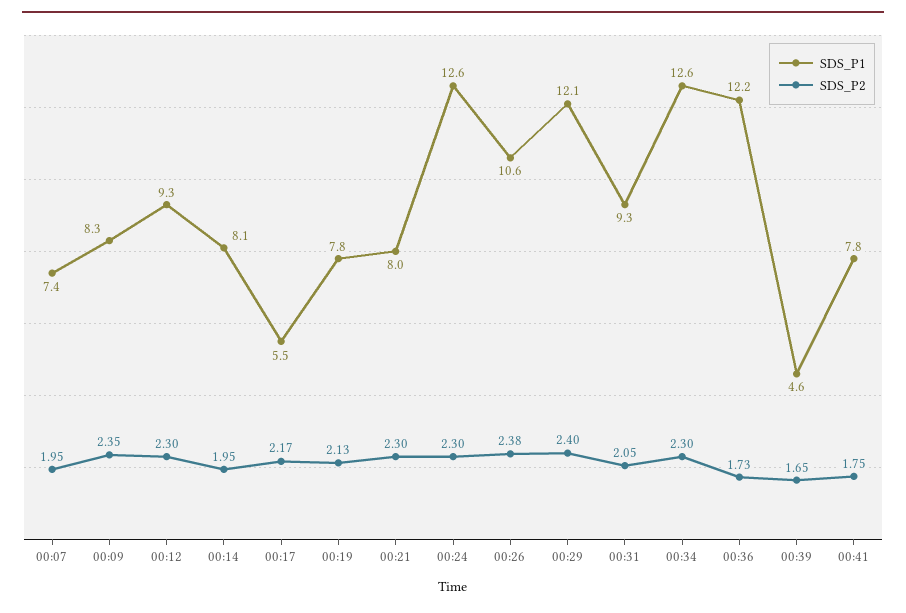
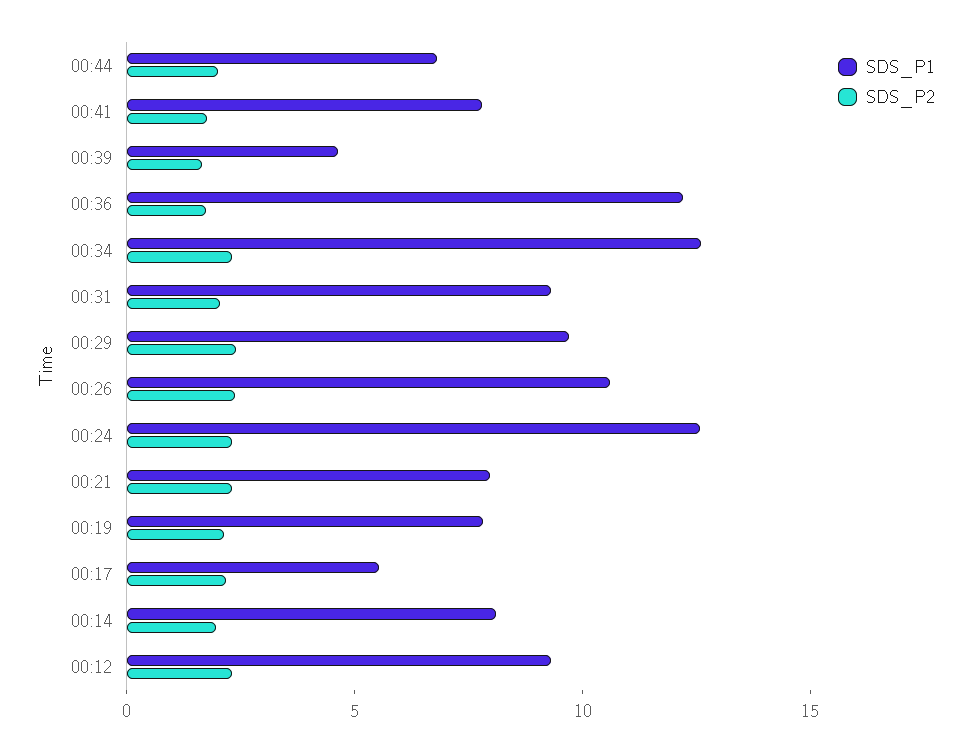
SDS_P1, 00:07: 7.4 -> none
SDS_P2, 00:07: 1.95 -> none
SDS_P1, 00:09: 8.3 -> none
SDS_P2, 00:09: 2.35 -> none
SDS_P1, 00:29: 12.1 -> 10
SDS_P1, 00:44: none -> 7
SDS_P2, 00:44: none -> 2

